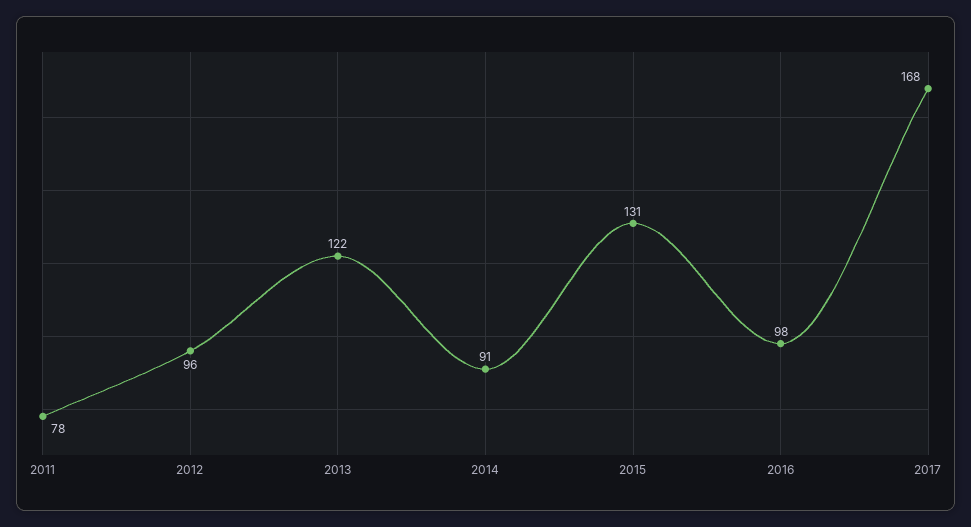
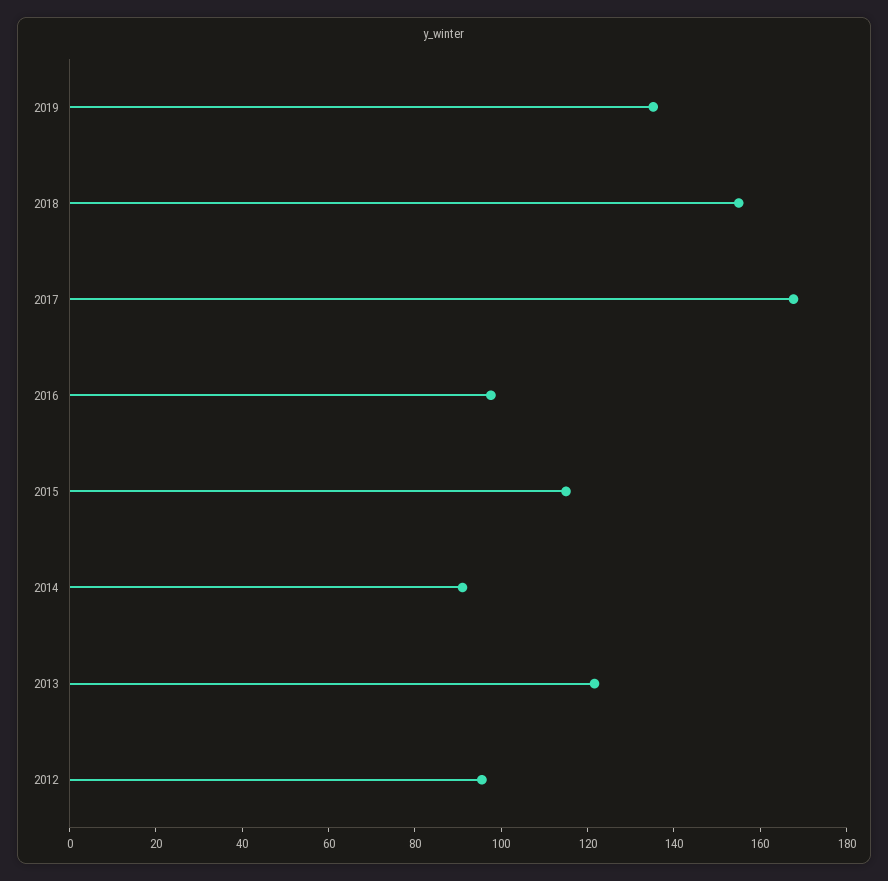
2011: 78 -> none
2015: 131 -> 115
2019: none -> 135
2018: none -> 155

